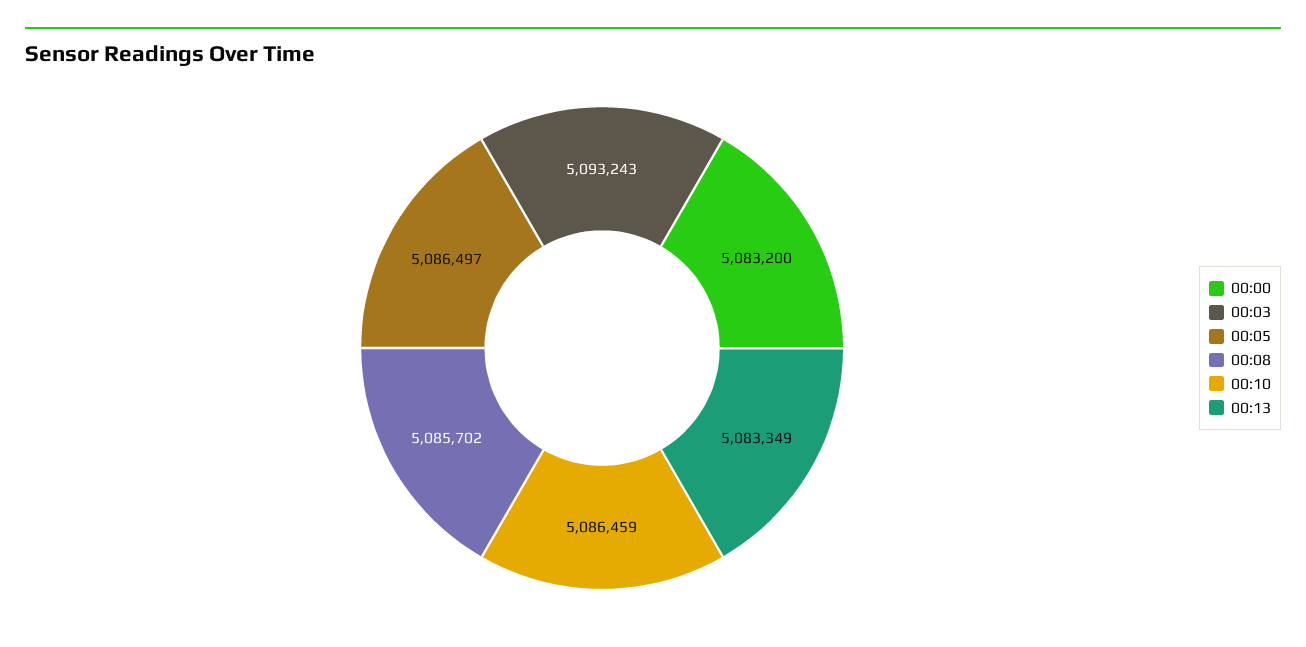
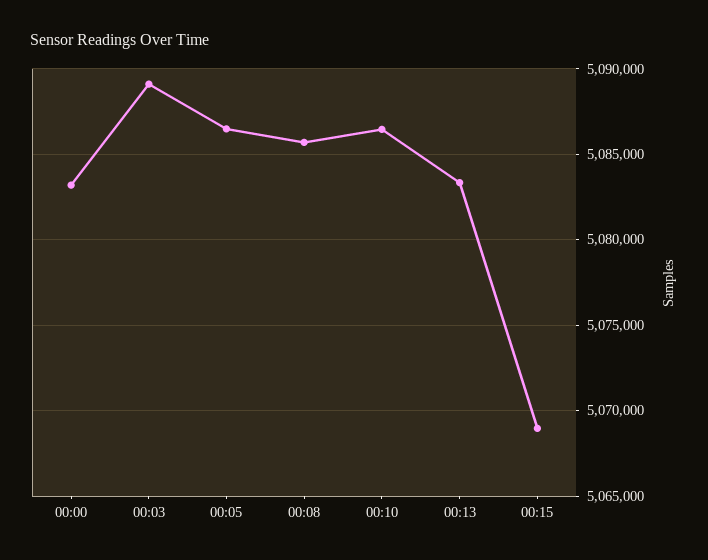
00:03: 5093243 -> 5089000
00:15: none -> 5069000

